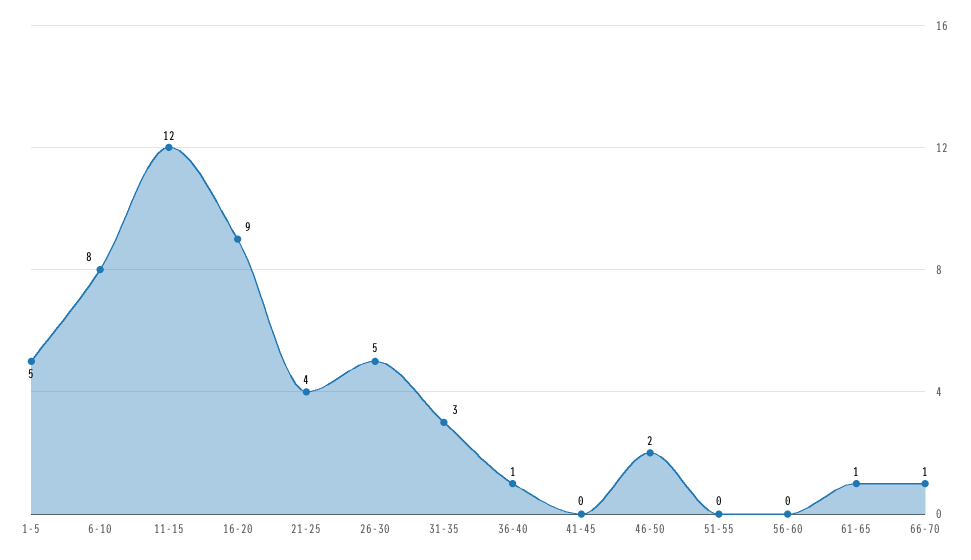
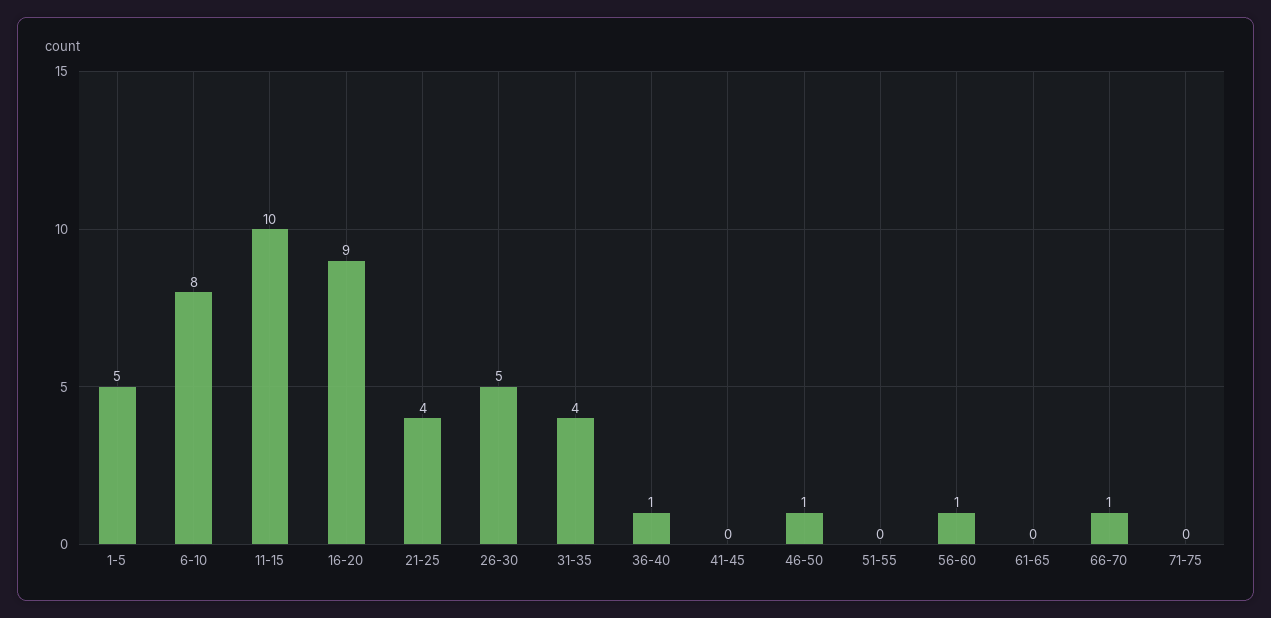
11-15: 12 -> 10
31-35: 3 -> 4
46-50: 2 -> 1
56-60: 0 -> 1
61-65: 1 -> 0
71-75: none -> 0

